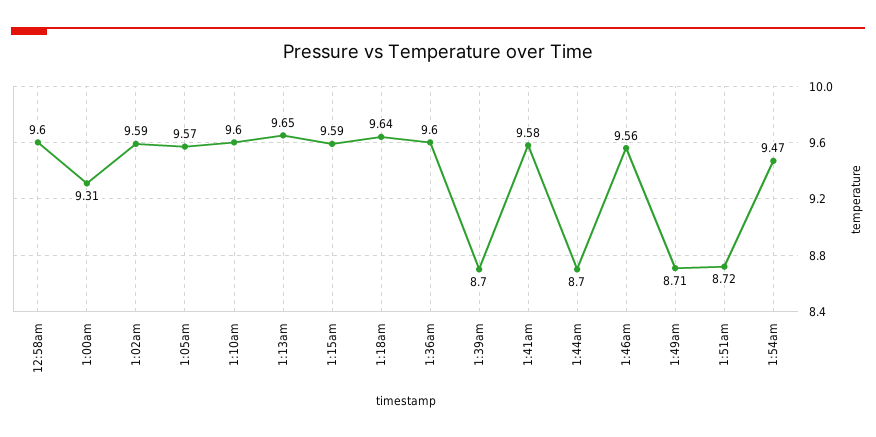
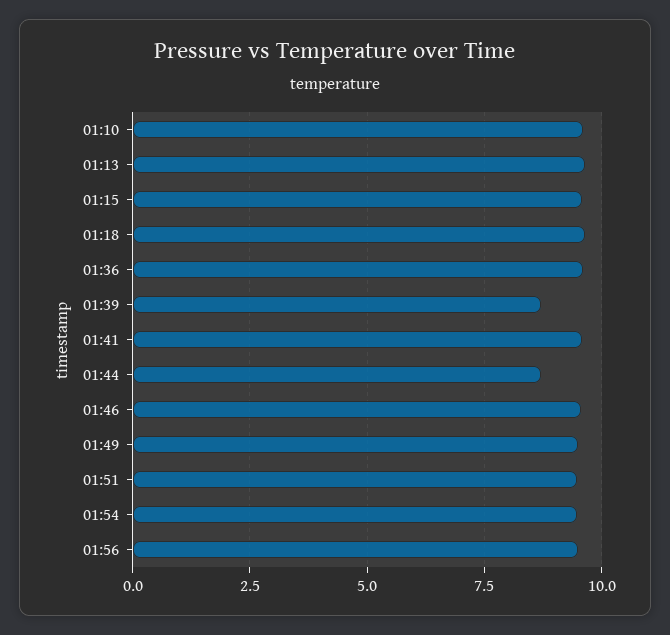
12:58am: 9.6 -> none
1:00am: 9.31 -> none
1:02am: 9.59 -> none
1:05am: 9.57 -> none
1:49am: 8.71 -> 9.5
1:51am: 8.72 -> 9.5
01:56: none -> 9.5

